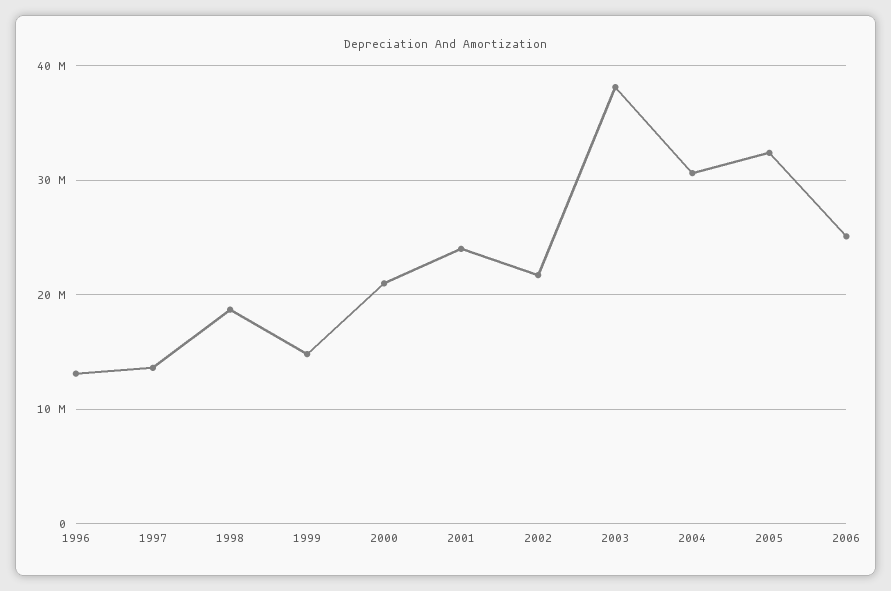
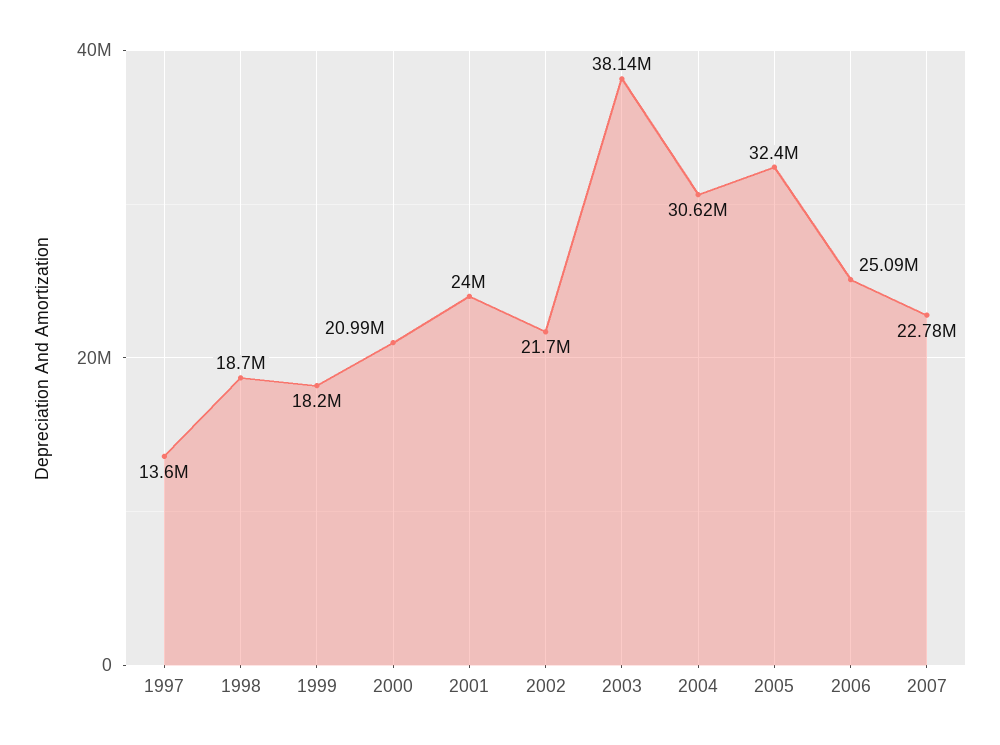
1996: 13000000 -> none
1999: 15000000 -> 18200000
2007: none -> 22780000

